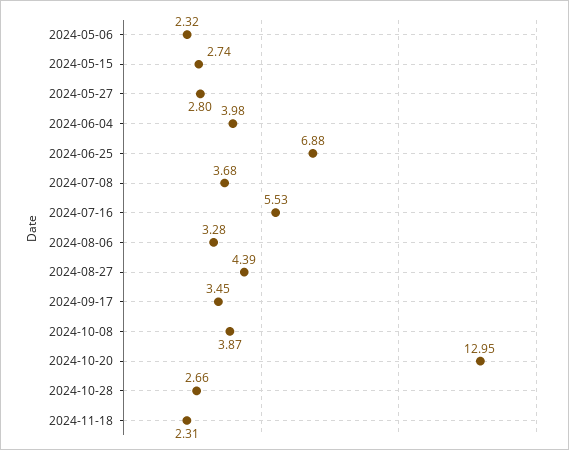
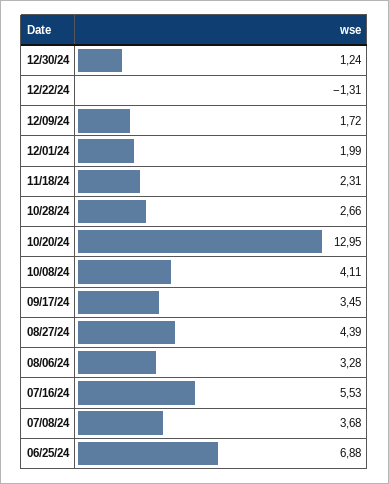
2024-05-06: 2.32 -> none
2024-05-15: 2.74 -> none
2024-05-27: 2.8 -> none
2024-06-04: 3.98 -> none
2024-10-08: 3.87 -> 4.11
12/30/24: none -> 1.24
12/22/24: none -> -1.31
12/09/24: none -> 1.72
12/01/24: none -> 1.99

